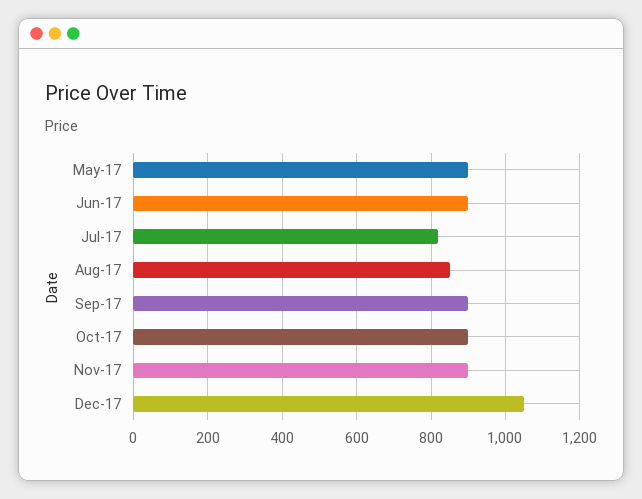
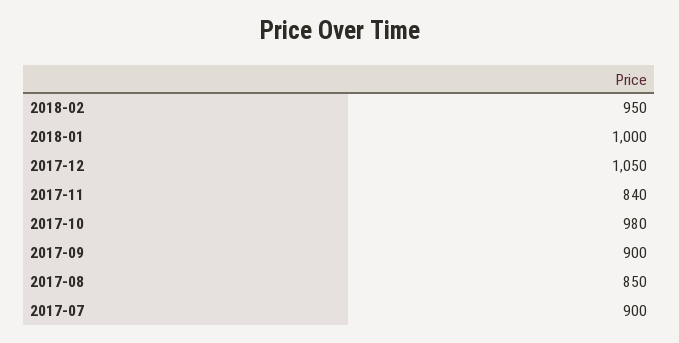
May-17: 900 -> none
Jun-17: 900 -> none
Jul-17: 820 -> 900
Oct-17: 900 -> 980
Nov-17: 900 -> 840
2018-02: none -> 950
2018-01: none -> 1000

